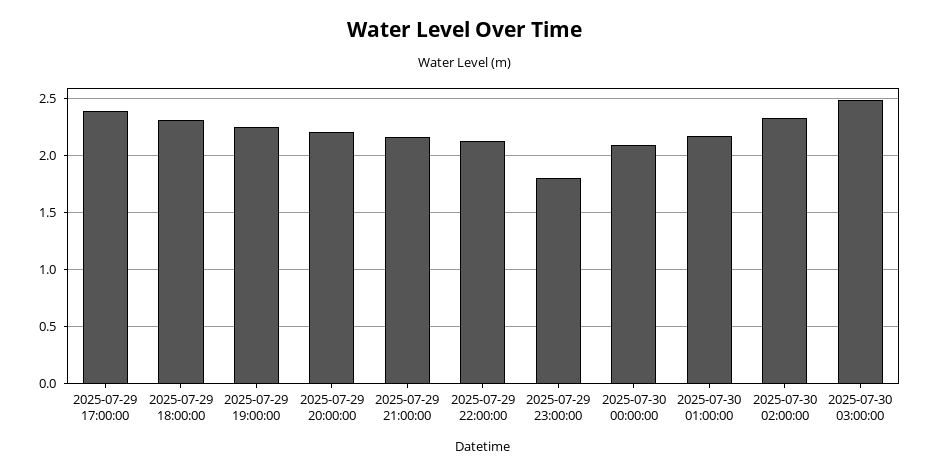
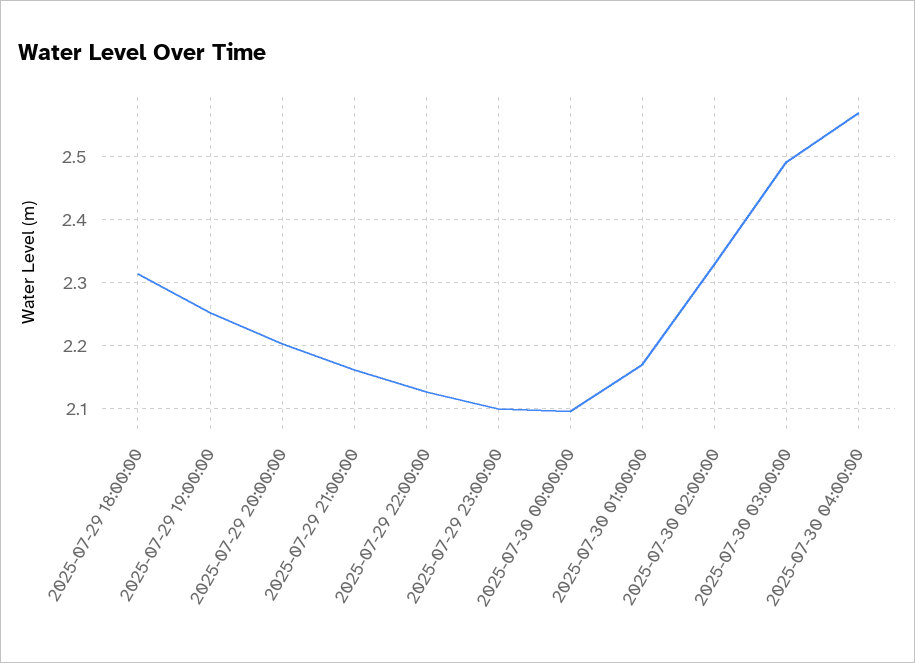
2025-07-29 17:00:00: 2.4 -> none
2025-07-29 23:00:00: 1.8 -> 2.1
2025-07-30 04:00:00: none -> 2.57

